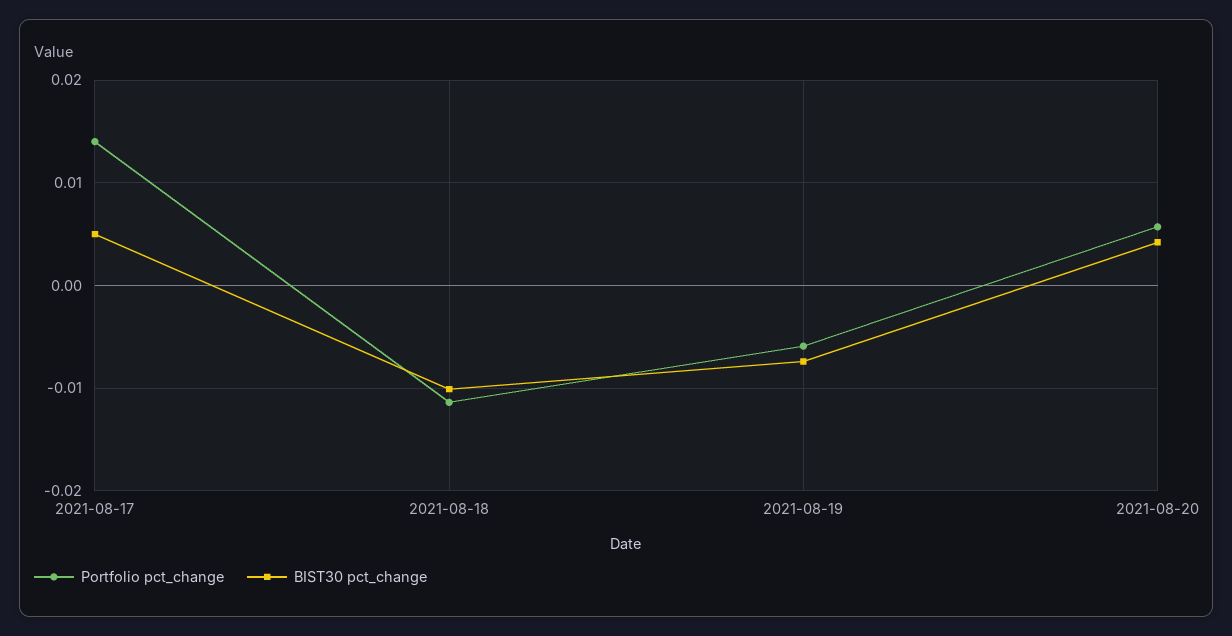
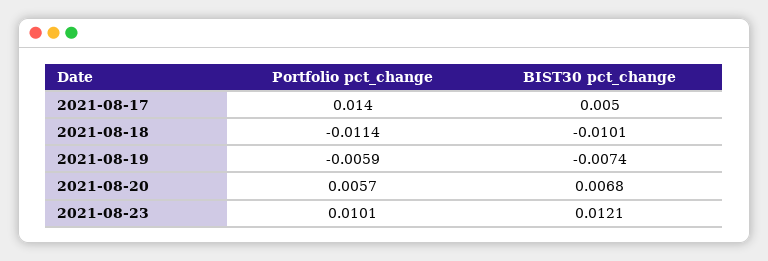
BIST30 pct_change, 2021-08-20: 0.004 -> 0.0068
Portfolio pct_change, 2021-08-23: none -> 0.0101
BIST30 pct_change, 2021-08-23: none -> 0.0121

